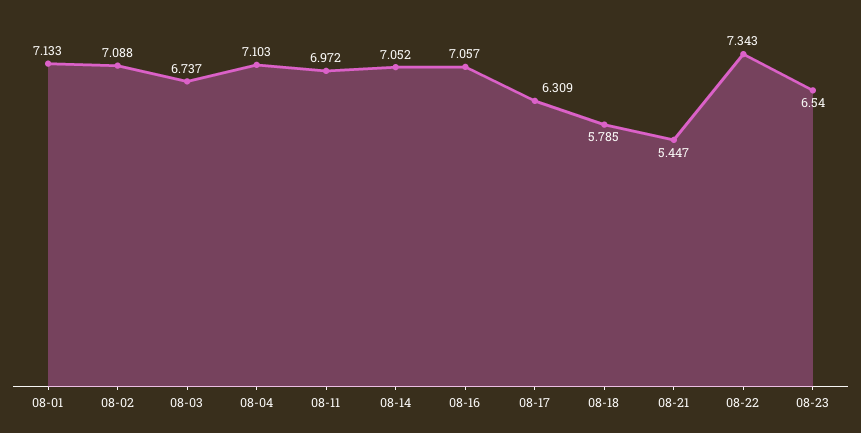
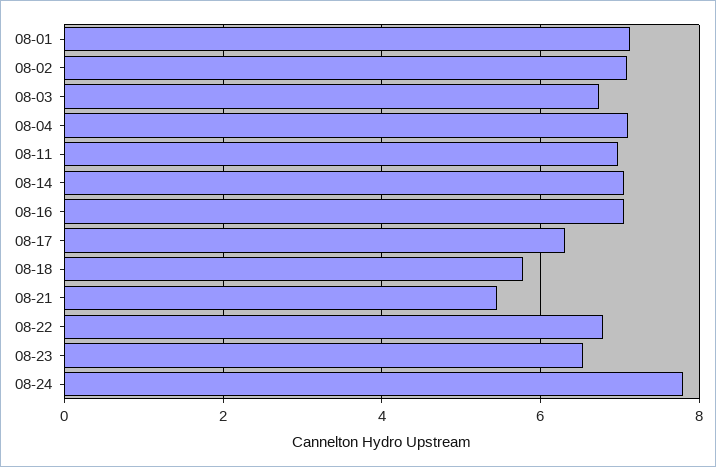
08-22: 7.343 -> 6.8
08-24: none -> 7.8

